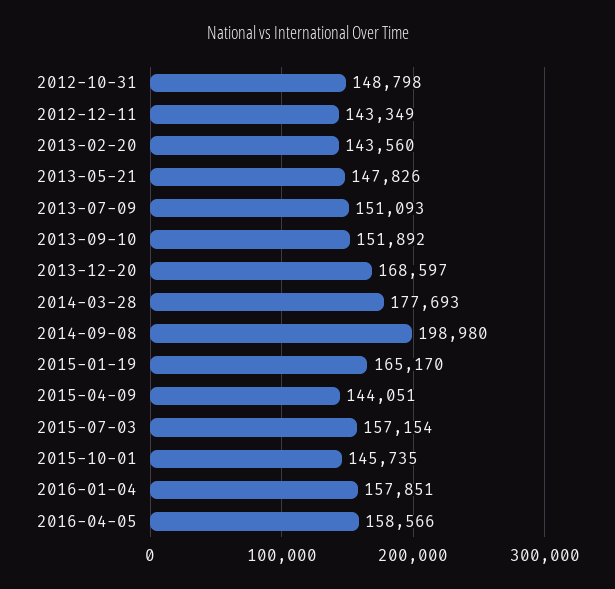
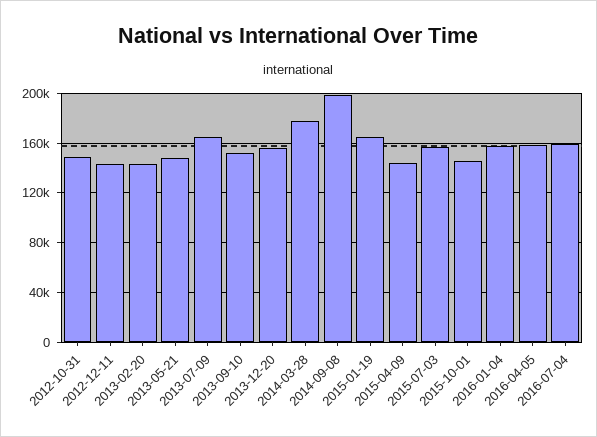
2013-07-09: 151093 -> 165000
2013-12-20: 168597 -> 155000
2016-07-04: none -> 160000

